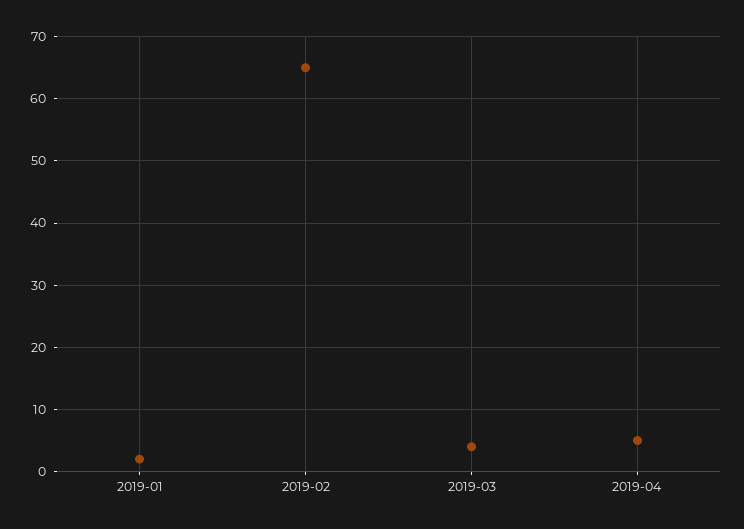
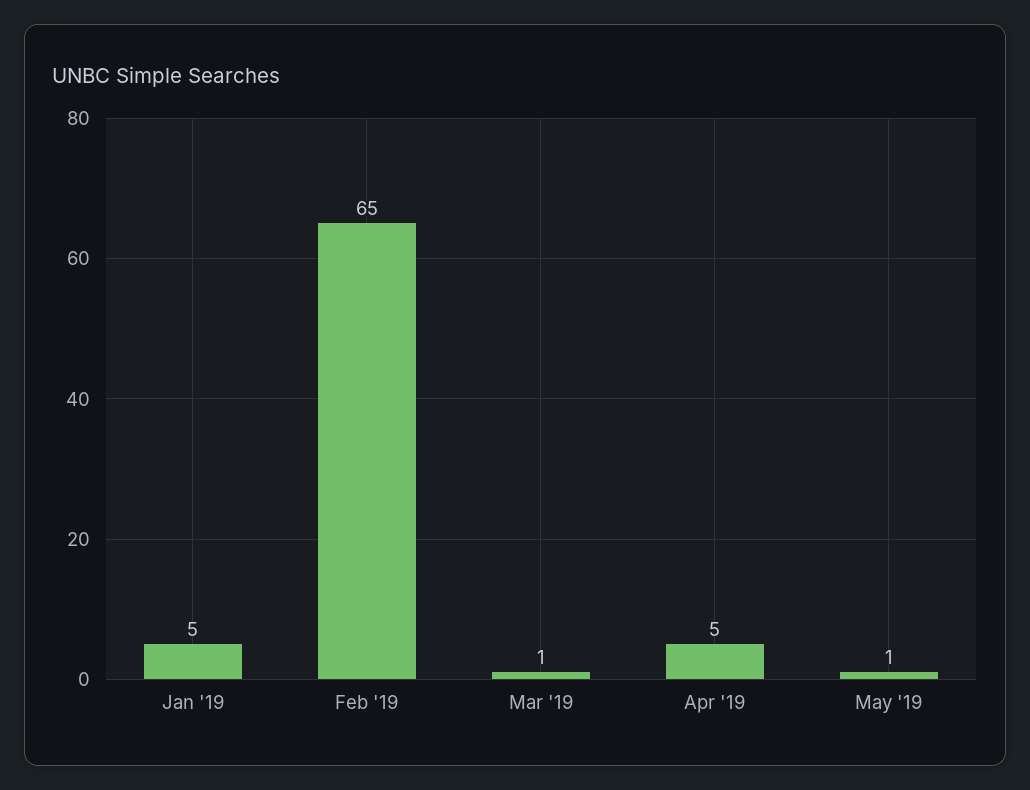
2019-01: 2 -> 5
2019-03: 4 -> 1
May '19: none -> 1

